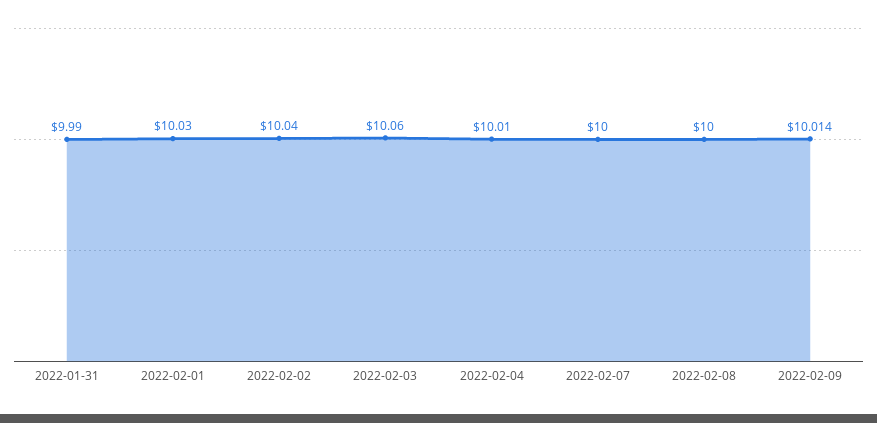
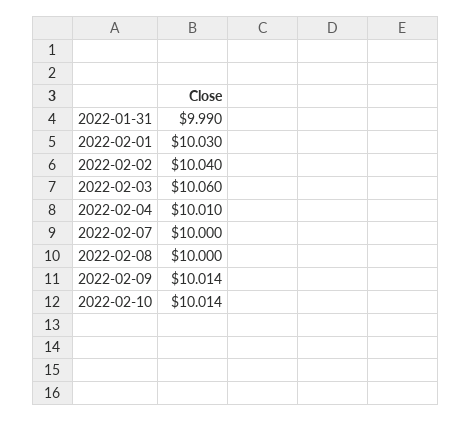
2022-02-10: none -> 10.014

